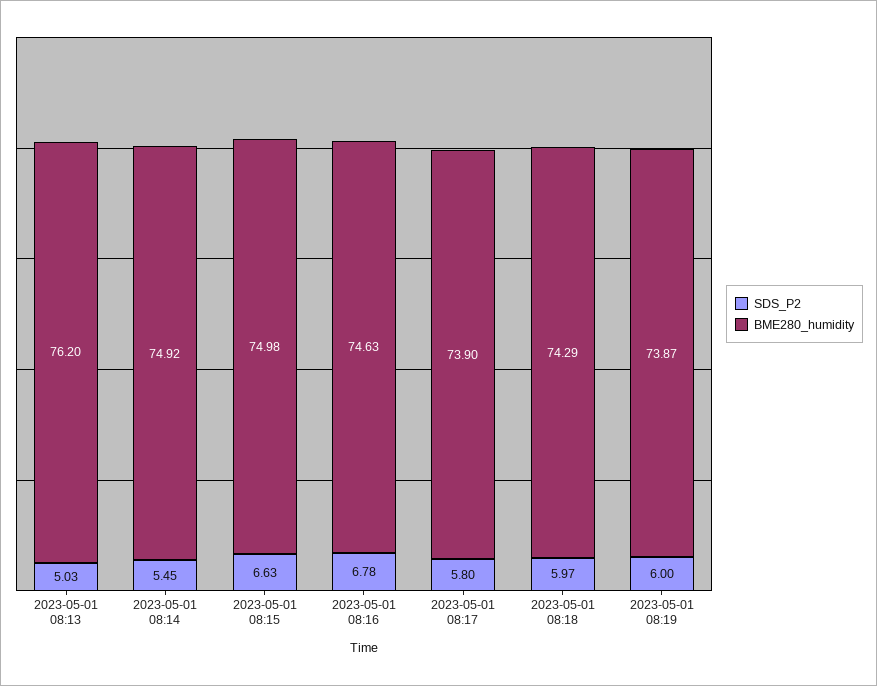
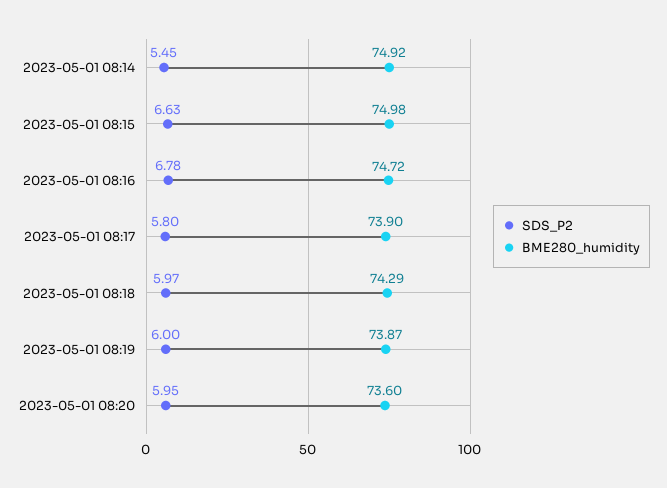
SDS_P2, 2023-05-01 08:13: 5.03 -> none
BME280_humidity, 2023-05-01 08:13: 76.2 -> none
BME280_humidity, 2023-05-01 08:16: 74.63 -> 74.72
SDS_P2, 2023-05-01 08:20: none -> 5.95
BME280_humidity, 2023-05-01 08:20: none -> 73.6

